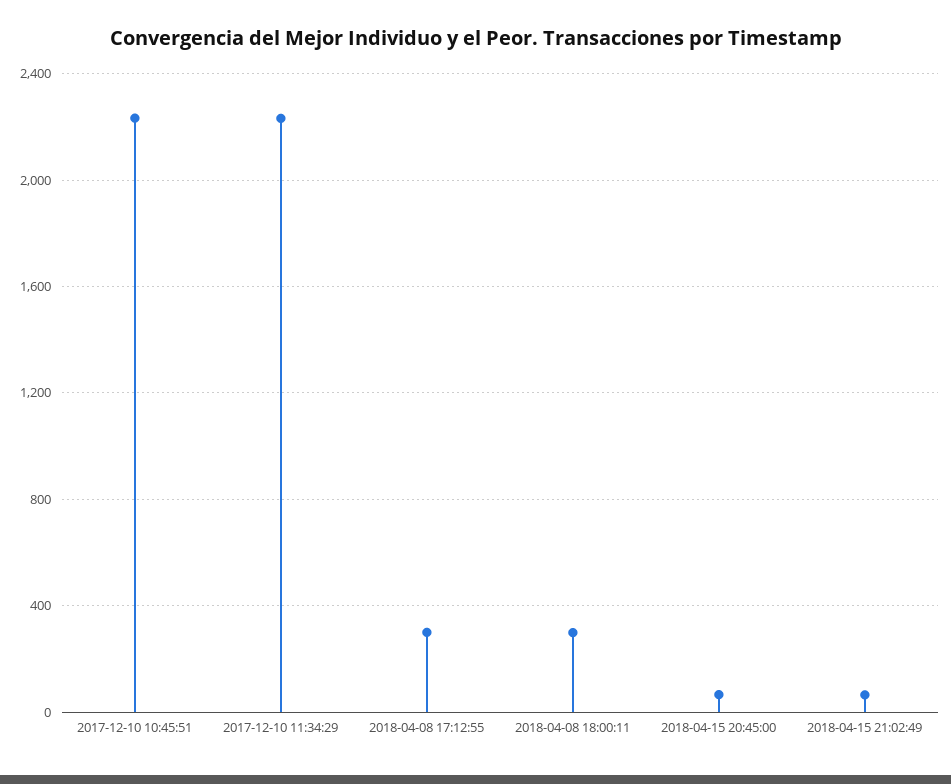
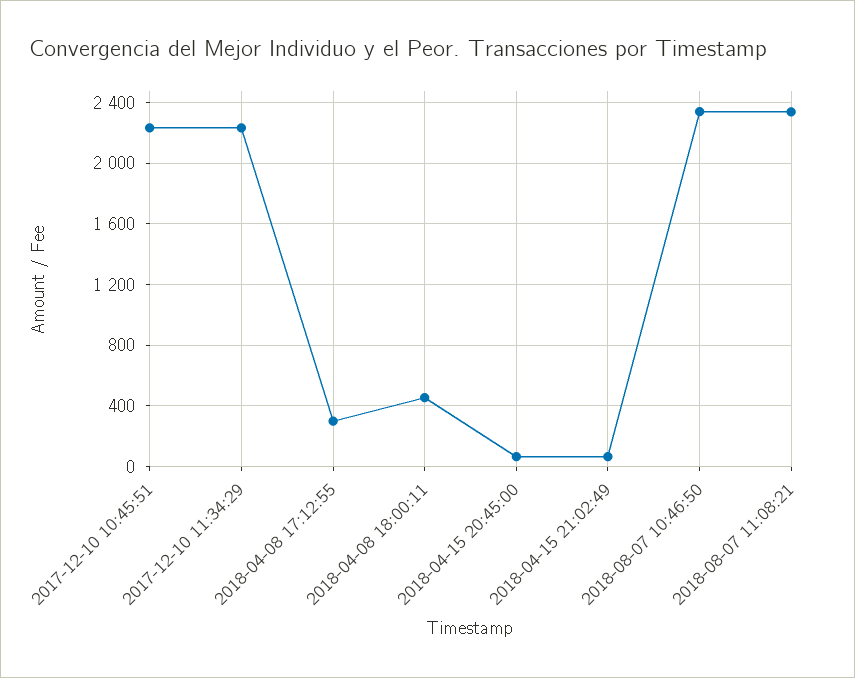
2018-04-08 18:00:11: 300 -> 450
2018-08-07 10:46:50: none -> 2350
2018-08-07 11:08:21: none -> 2350

